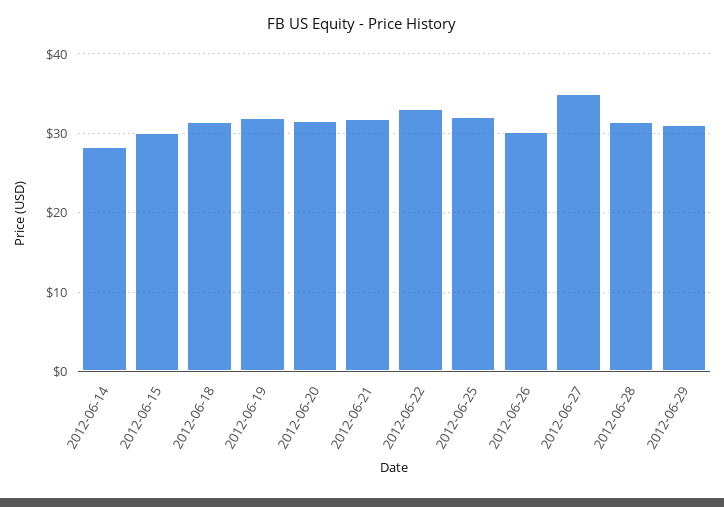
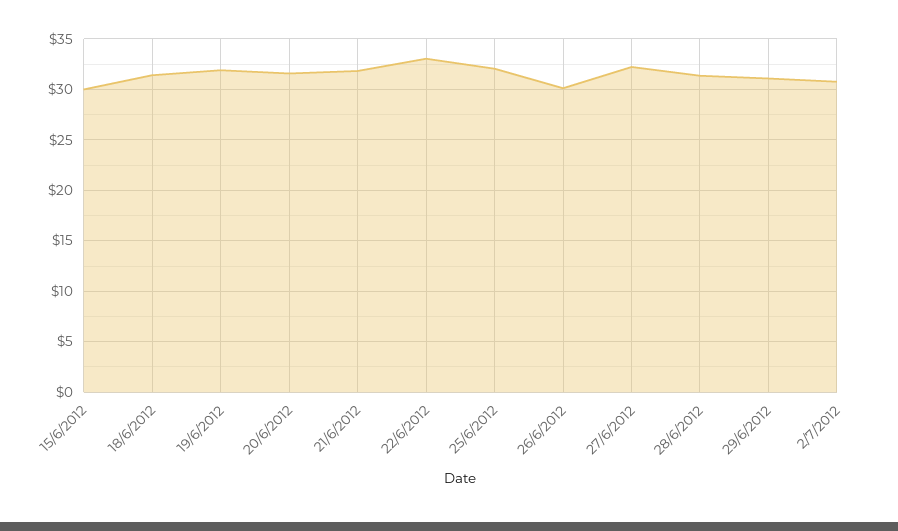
2012-06-14: 28 -> none
2012-06-27: 35 -> 32
2/7/2012: none -> 31

